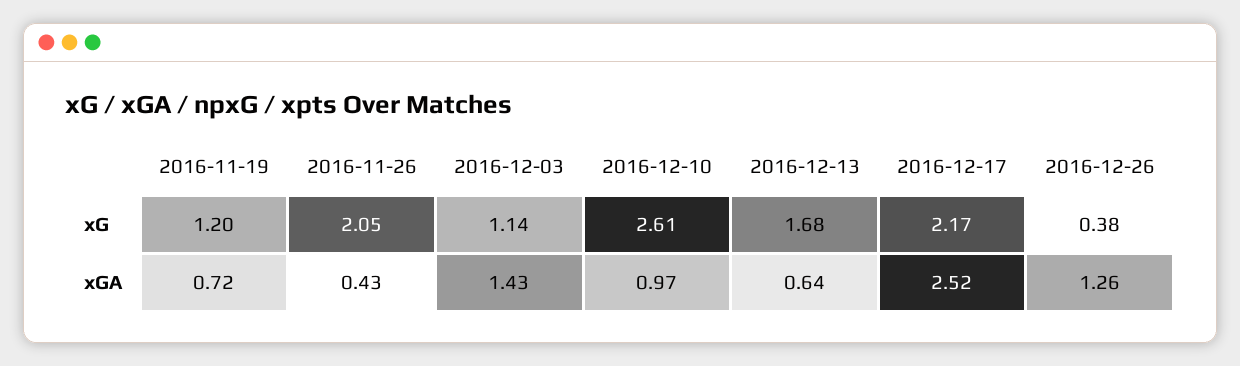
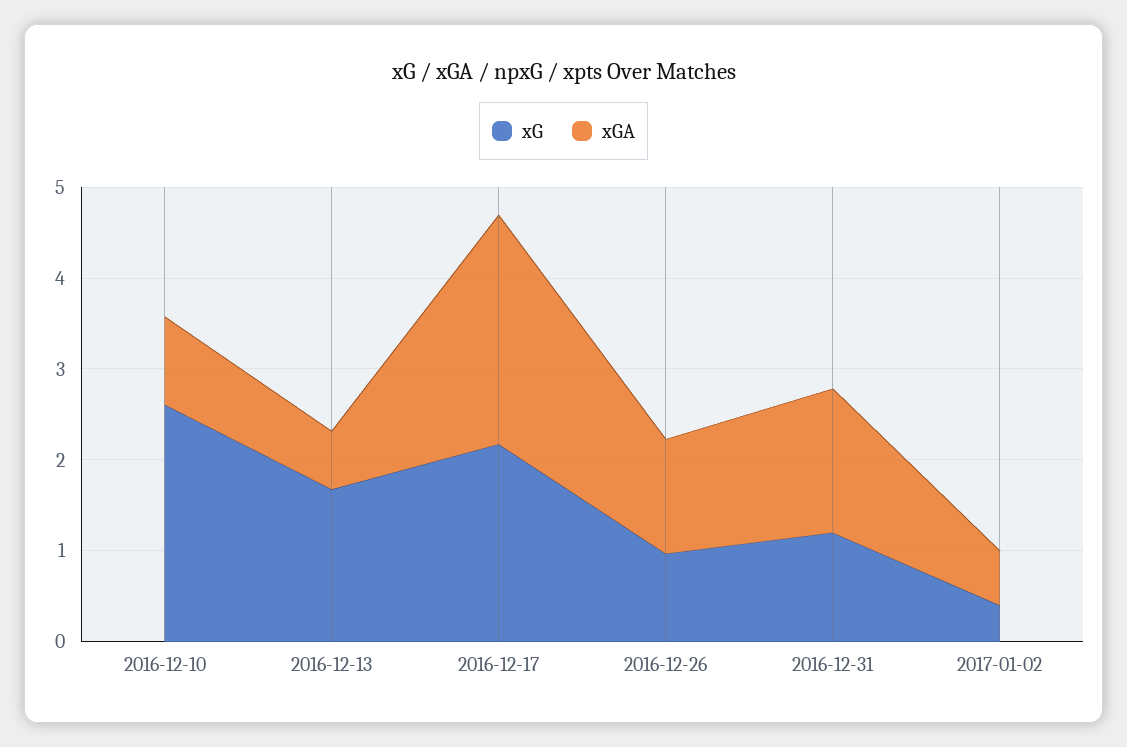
xG, 2016-11-19: 1.2 -> none
xG, 2016-11-26: 2.05 -> none
xG, 2016-12-03: 1.14 -> none
xG, 2016-12-26: 0.38 -> 1
xGA, 2016-11-19: 0.72 -> none
xGA, 2016-11-26: 0.43 -> none
xGA, 2016-12-03: 1.43 -> none
xG, 2016-12-31: none -> 1.2
xGA, 2016-12-31: none -> 1.6
xG, 2017-01-02: none -> 0.4
xGA, 2017-01-02: none -> 0.6

